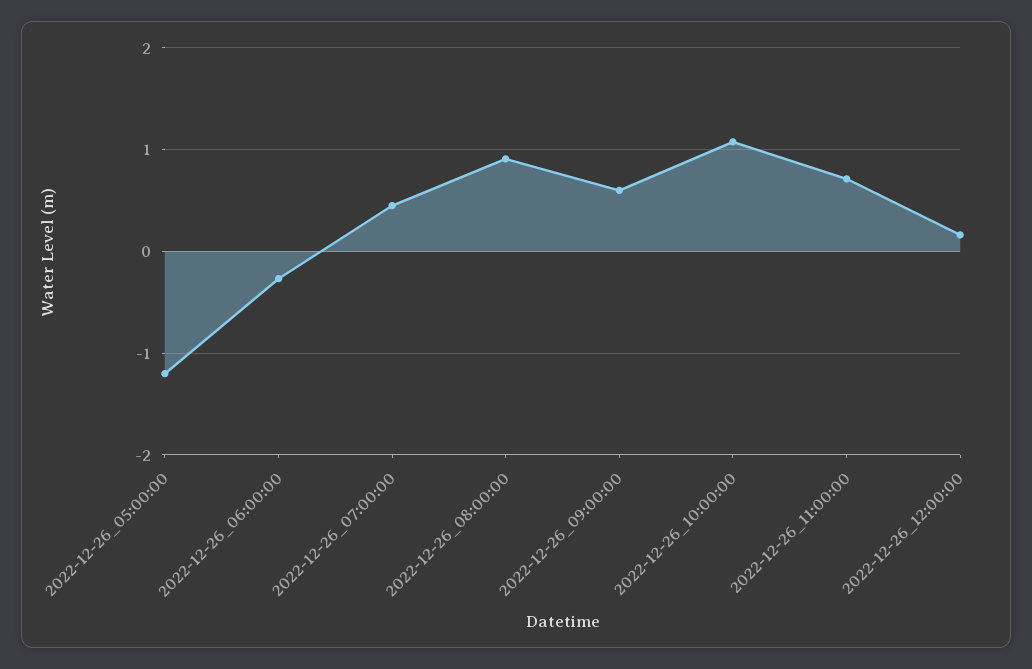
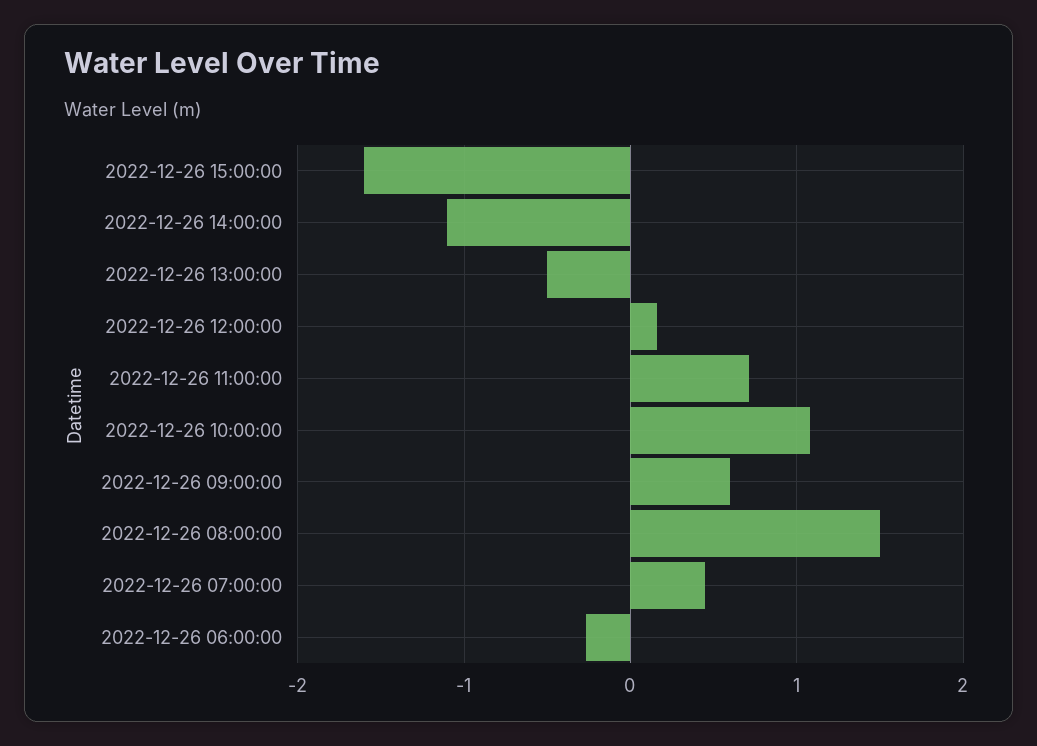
2022-12-26_05:00:00: -1.2 -> none
2022-12-26_08:00:00: 0.9 -> 1.5
2022-12-26 15:00:00: none -> -1.6
2022-12-26 14:00:00: none -> -1.1
2022-12-26 13:00:00: none -> -0.5

